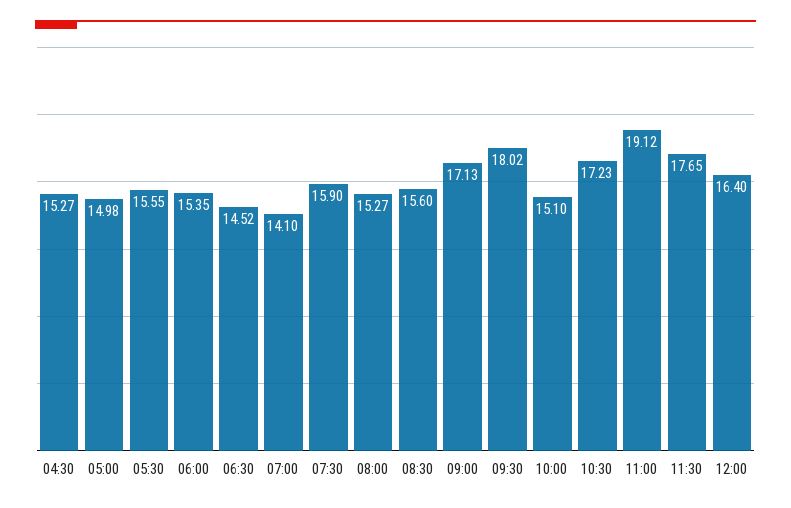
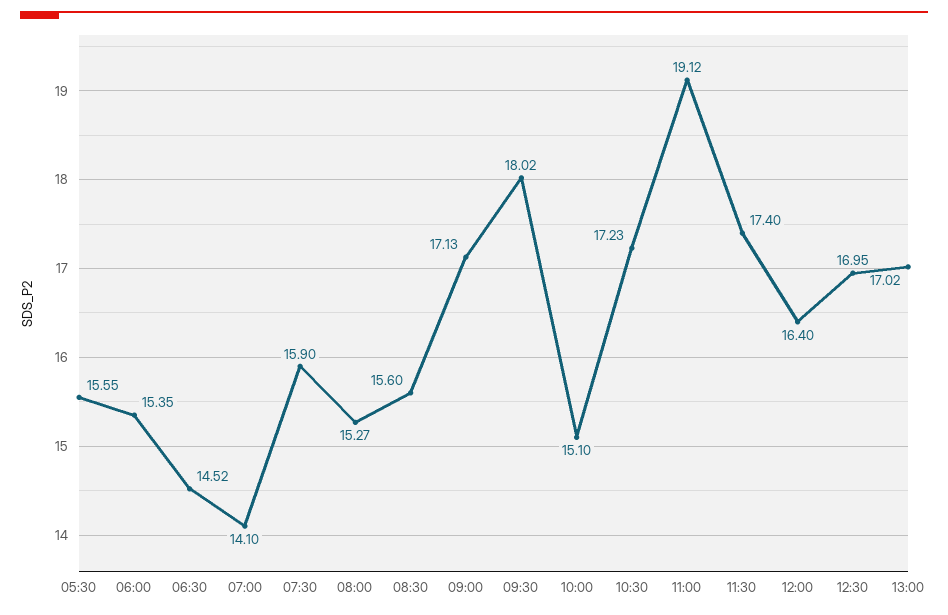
04:30: 15.27 -> none
05:00: 14.98 -> none
11:30: 17.65 -> 17.4
12:30: none -> 16.95
13:00: none -> 17.02

